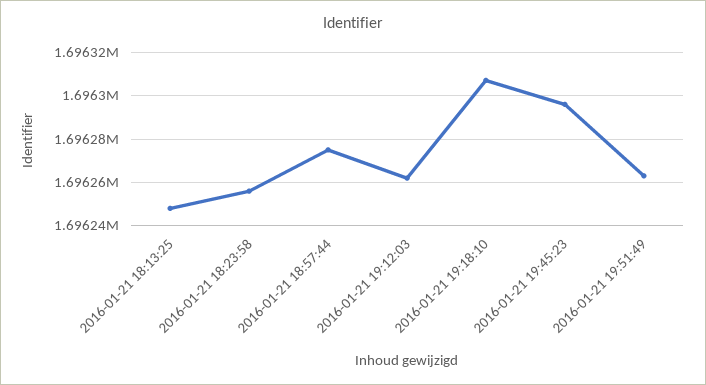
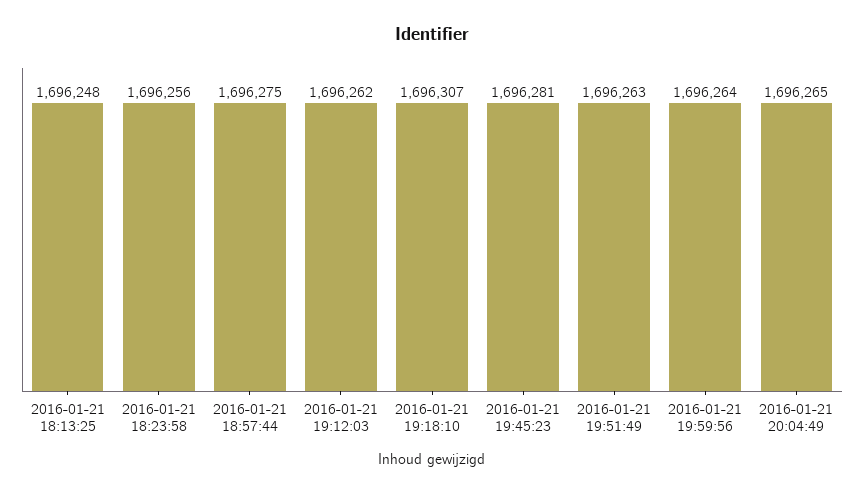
2016-01-21 19:45:23: 1696295 -> 1696281
2016-01-21 19:59:56: none -> 1696264
2016-01-21 20:04:49: none -> 1696265

